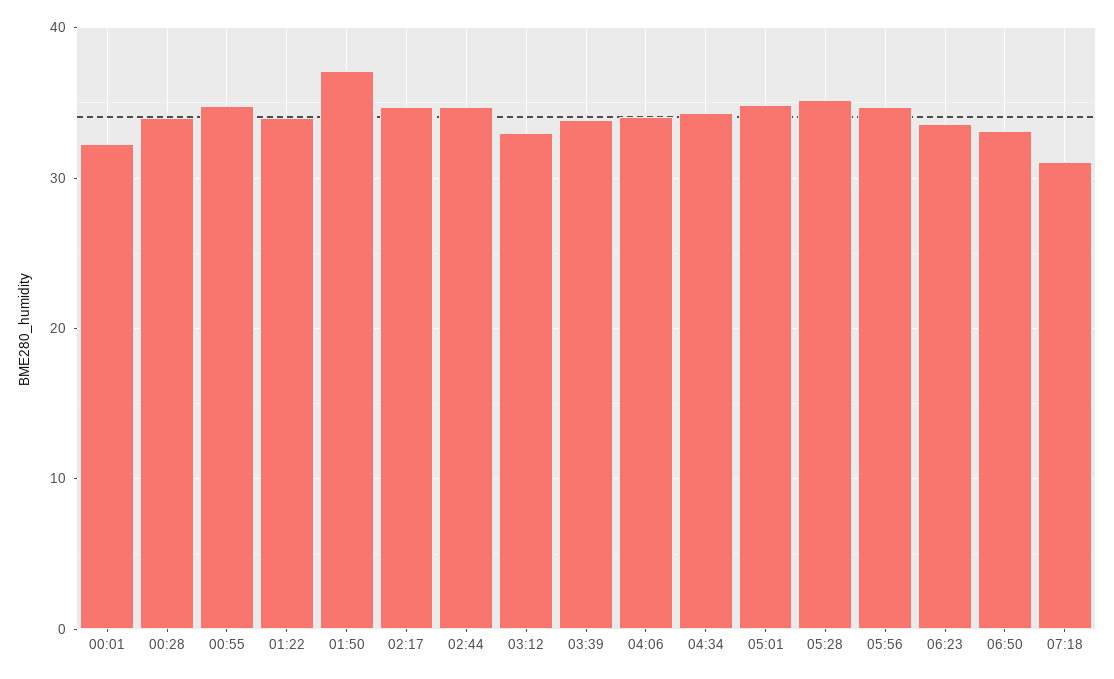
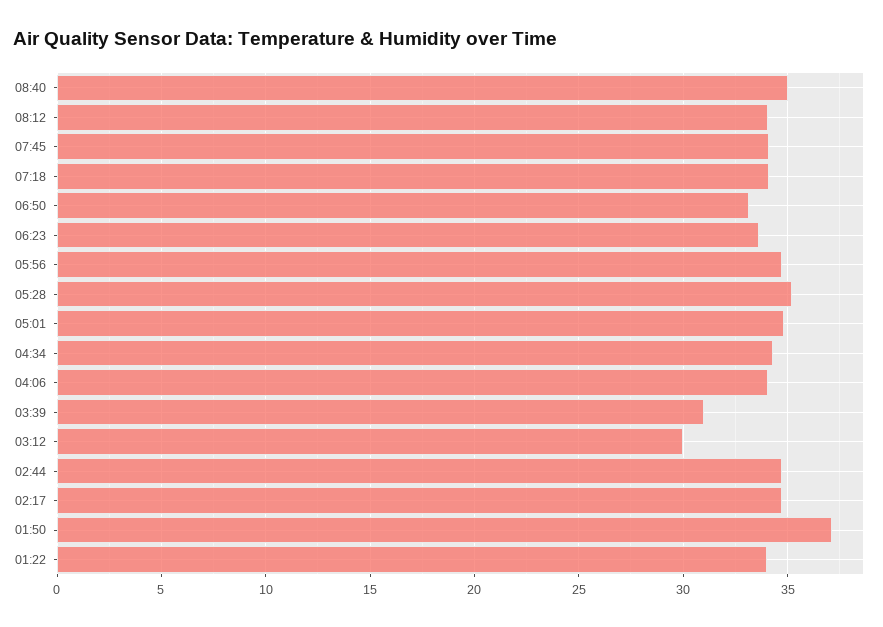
00:01: 32 -> none
00:28: 34 -> none
00:55: 35 -> none
03:12: 33 -> 30
03:39: 34 -> 31
07:18: 31 -> 34
08:40: none -> 35
08:12: none -> 34
07:45: none -> 34

